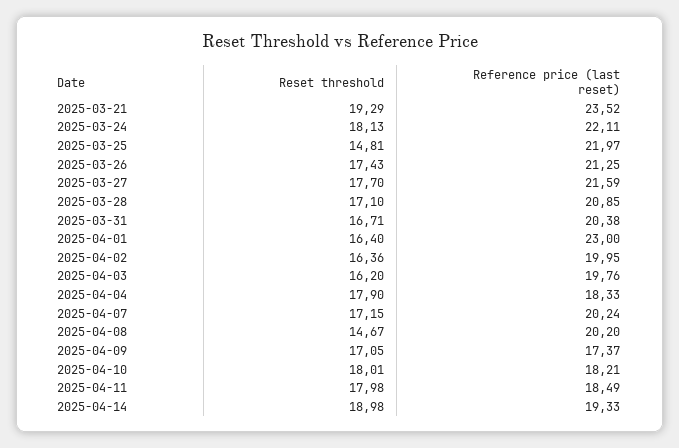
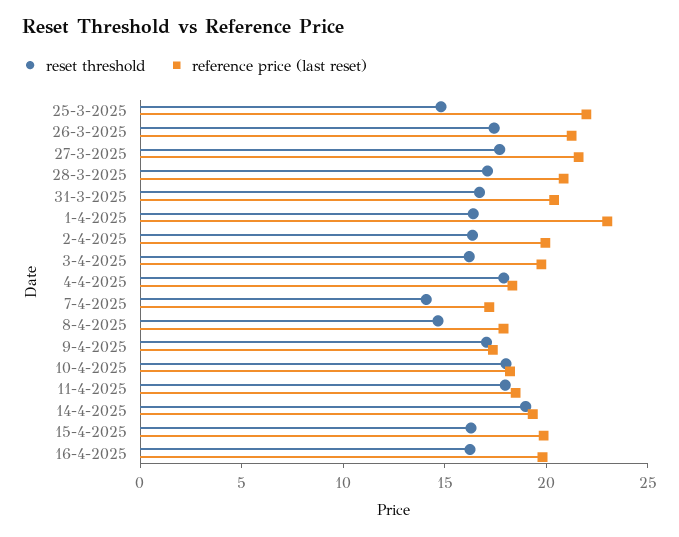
Reset threshold, 2025-03-21: 19.29 -> none
Reference price (last reset), 2025-03-21: 23.52 -> none
Reset threshold, 2025-03-24: 18.13 -> none
Reference price (last reset), 2025-03-24: 22.11 -> none
Reset threshold, 2025-04-07: 17.15 -> 14
Reference price (last reset), 2025-04-07: 20.24 -> 17
Reference price (last reset), 2025-04-08: 20.2 -> 18
Reset threshold, 15-4-2025: none -> 16
Reference price (last reset), 15-4-2025: none -> 20
Reset threshold, 16-4-2025: none -> 16
Reference price (last reset), 16-4-2025: none -> 20

